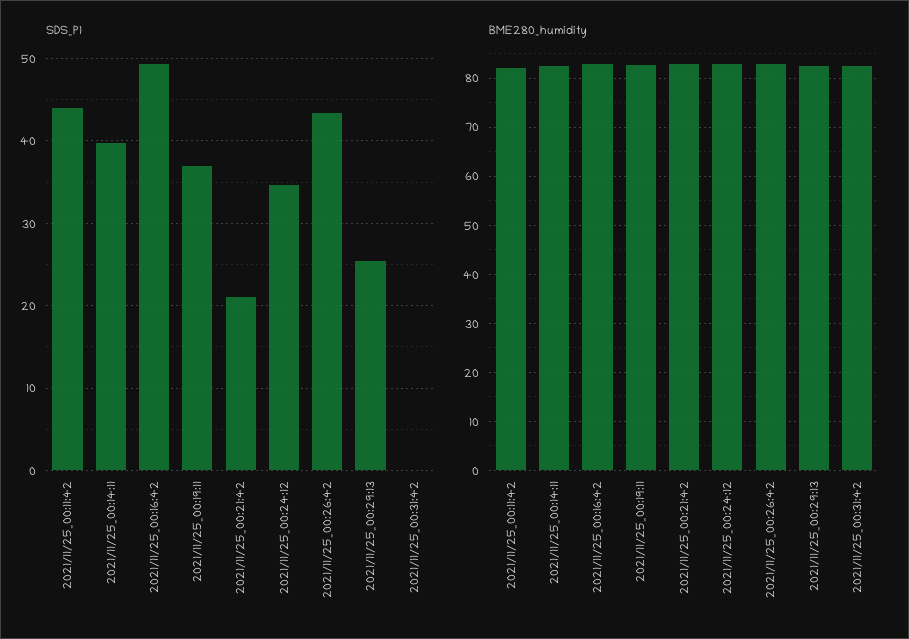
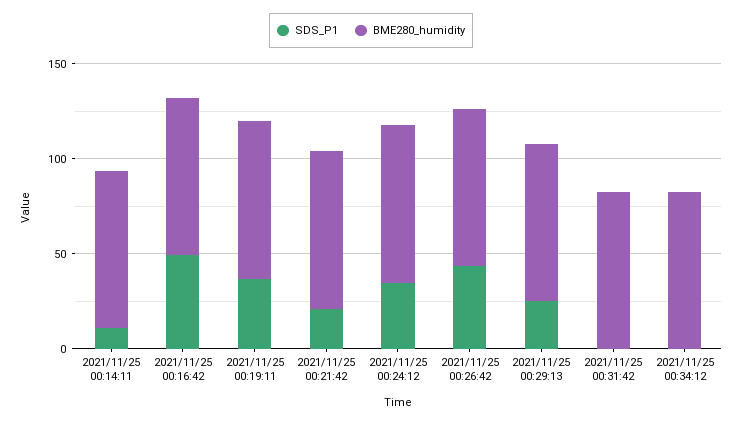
SDS_P1, 2021/11/25_00:11:42: 44 -> none
SDS_P1, 2021/11/25_00:14:11: 40 -> 10
BME280_humidity, 2021/11/25_00:11:42: 82 -> none
SDS_P1, 2021/11/25 00:34:12: none -> 0
BME280_humidity, 2021/11/25 00:34:12: none -> 80

